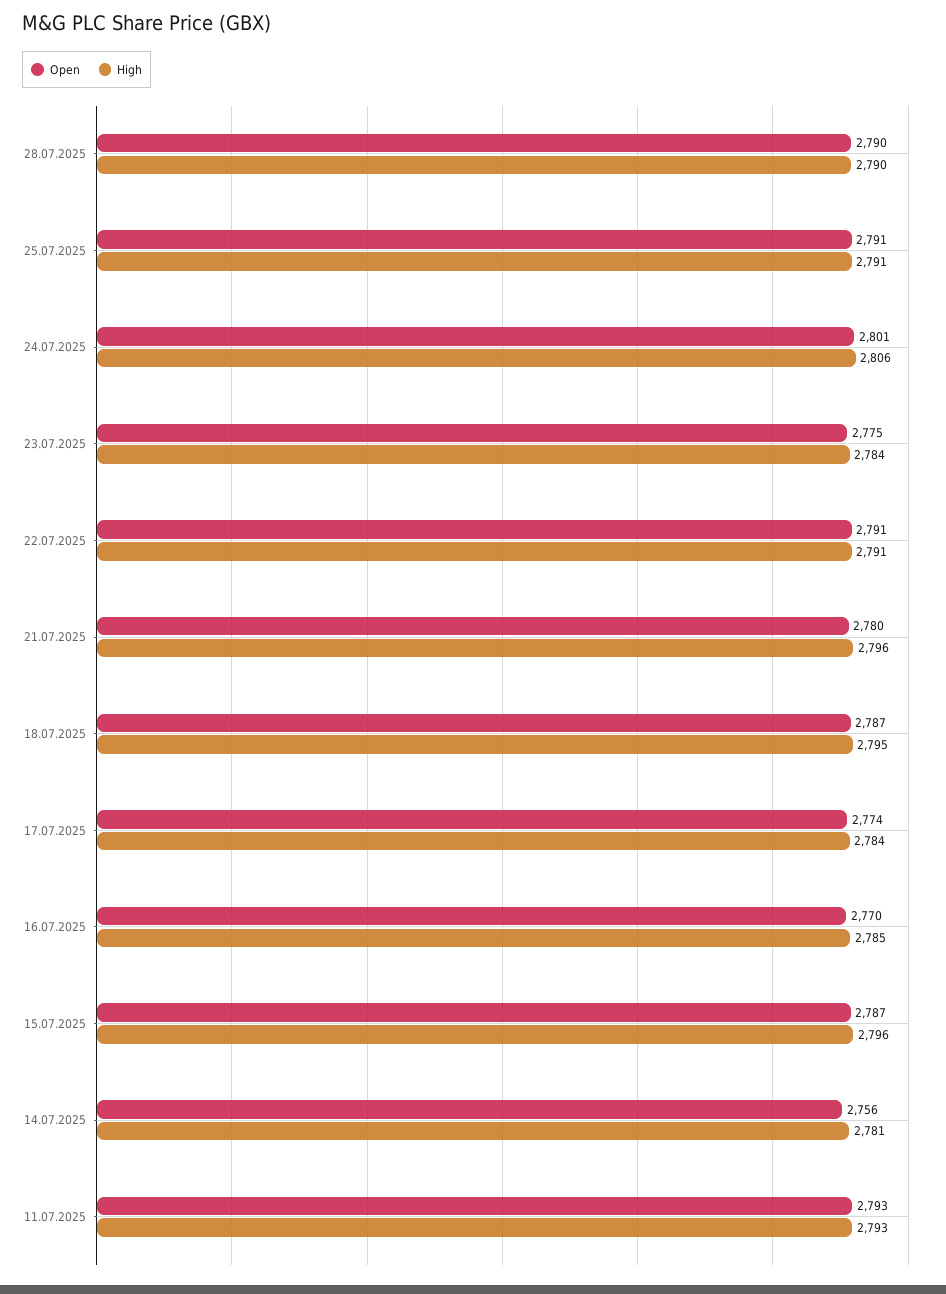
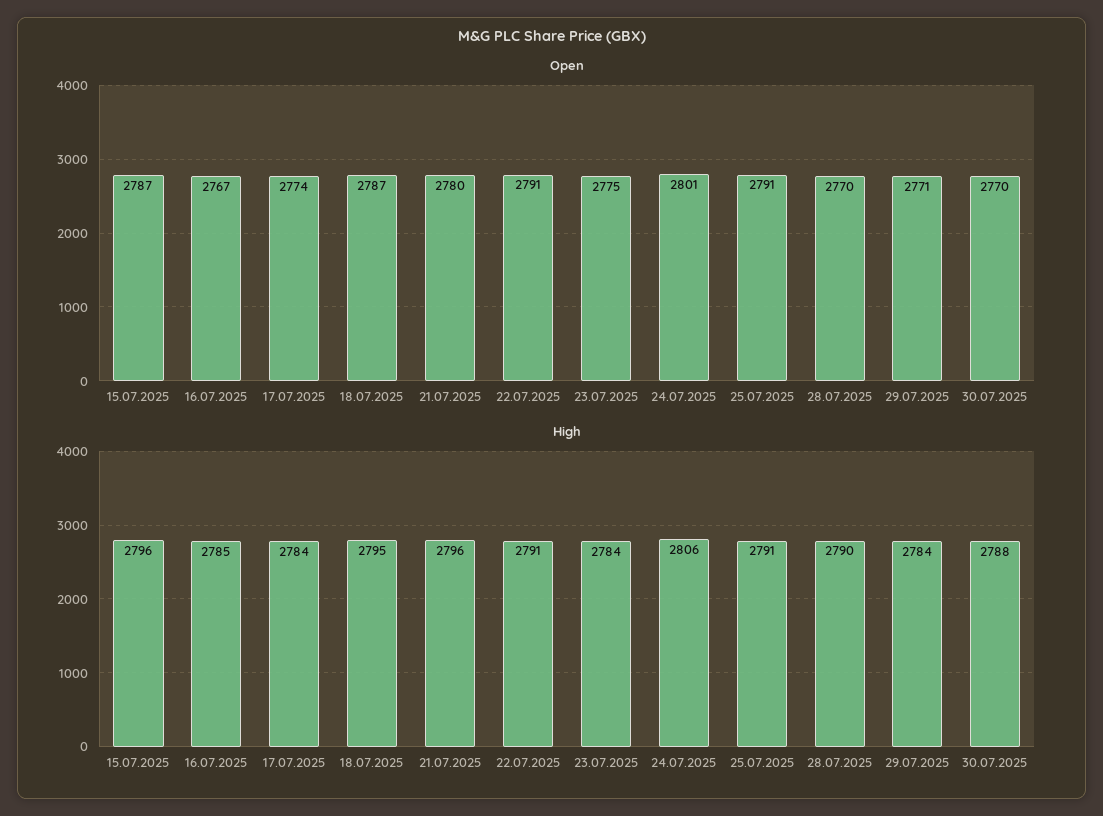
Open, 28.07.2025: 2790 -> 2770
Open, 16.07.2025: 2770 -> 2767
Open, 14.07.2025: 2756 -> none
High, 14.07.2025: 2781 -> none
Open, 11.07.2025: 2793 -> none
High, 11.07.2025: 2793 -> none
Open, 29.07.2025: none -> 2771
Open, 30.07.2025: none -> 2770
High, 29.07.2025: none -> 2784
High, 30.07.2025: none -> 2788

